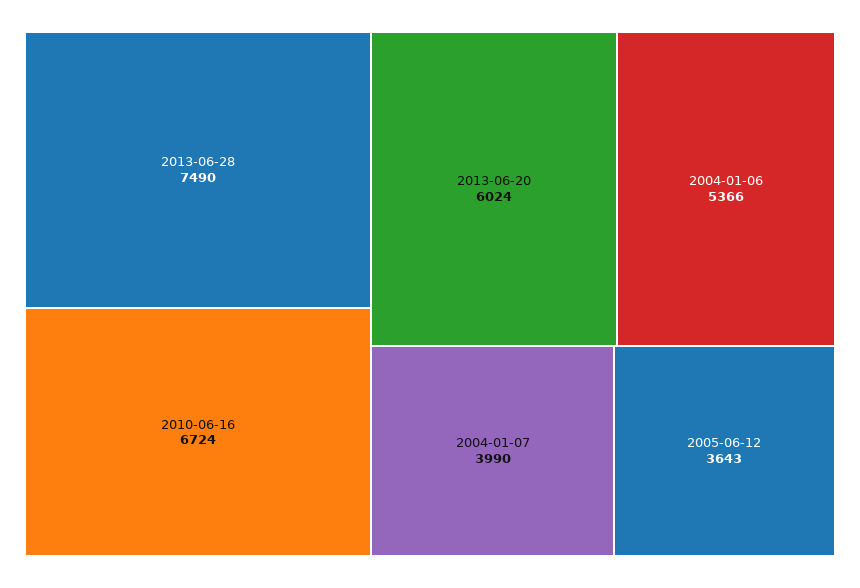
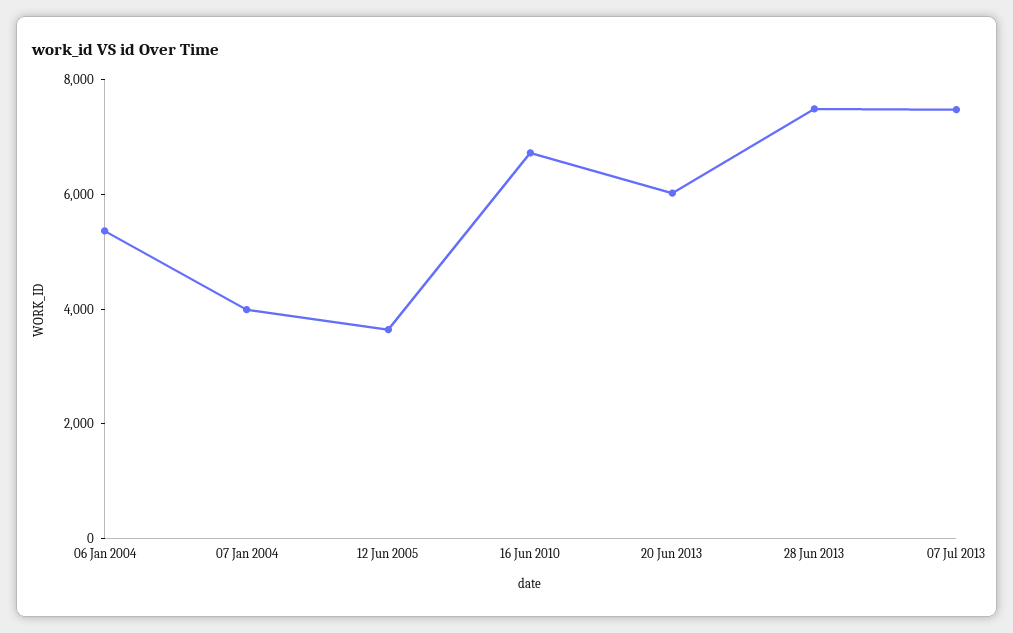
07 Jul 2013: none -> 7500

